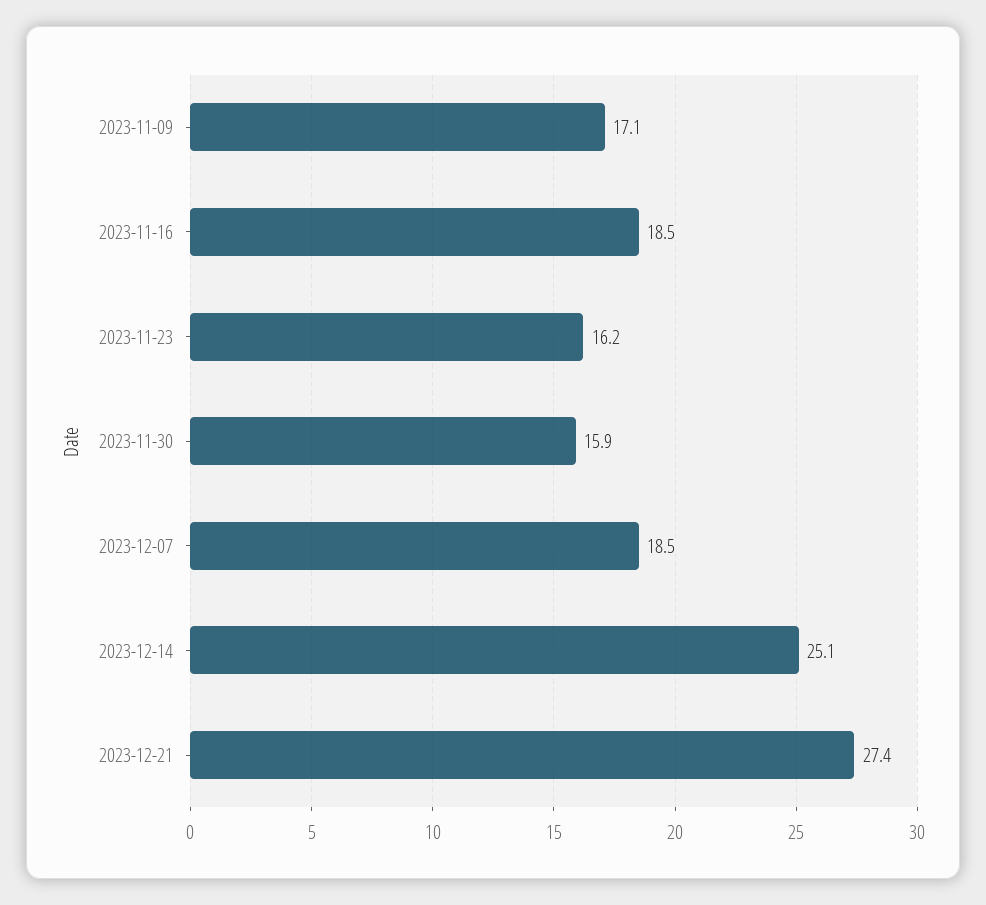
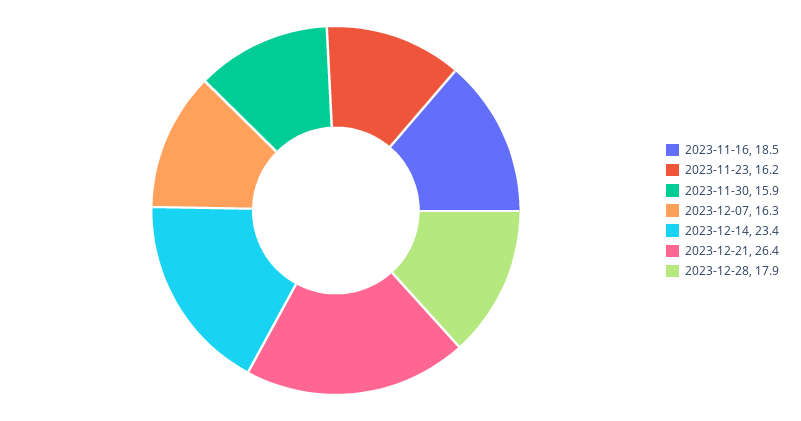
2023-11-09: 17.1 -> none
2023-12-07: 18.5 -> 16.3
2023-12-14: 25.1 -> 23.4
2023-12-21: 27.4 -> 26.4
2023-12-28: none -> 17.9

